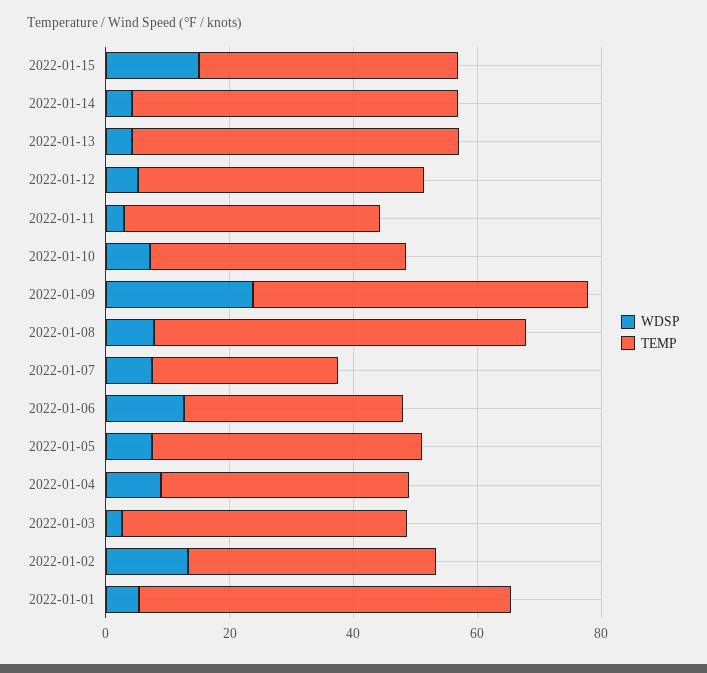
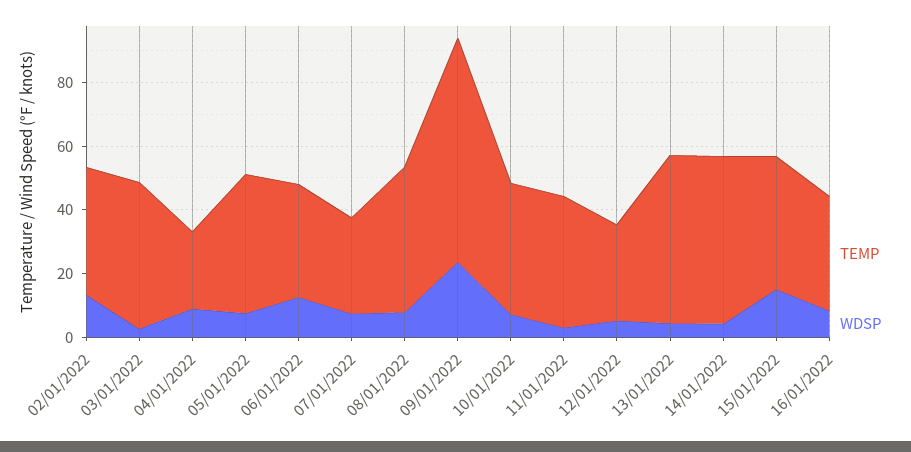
TEMP, 2022-01-12: 45 -> 30
TEMP, 2022-01-09: 55 -> 70
TEMP, 2022-01-08: 60 -> 45
TEMP, 2022-01-04: 40 -> 25
WDSP, 2022-01-01: 5 -> none
TEMP, 2022-01-01: 60 -> none
TEMP, 16/01/2022: none -> 35
WDSP, 16/01/2022: none -> 10

